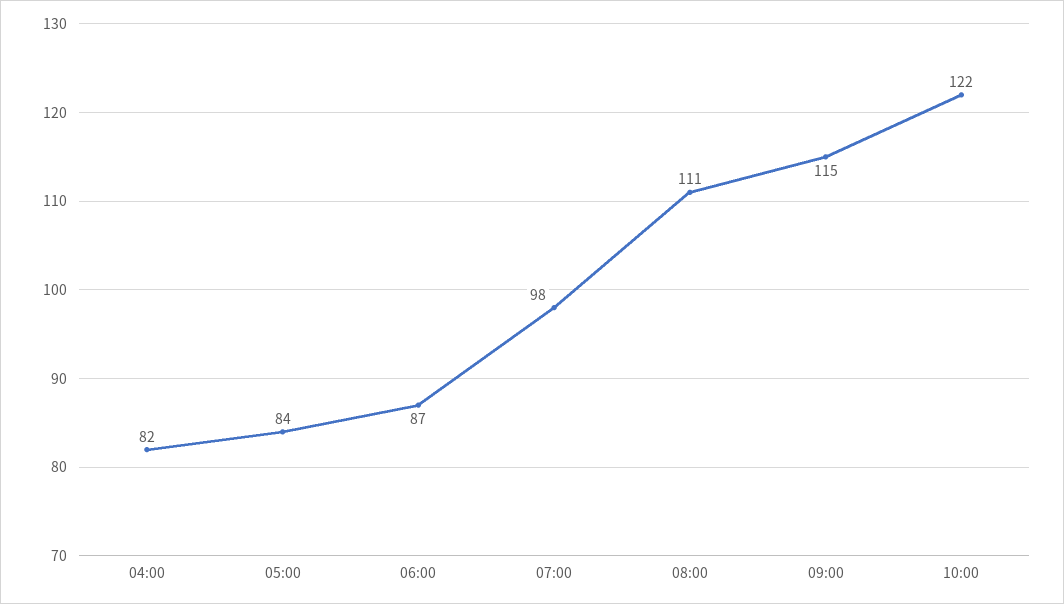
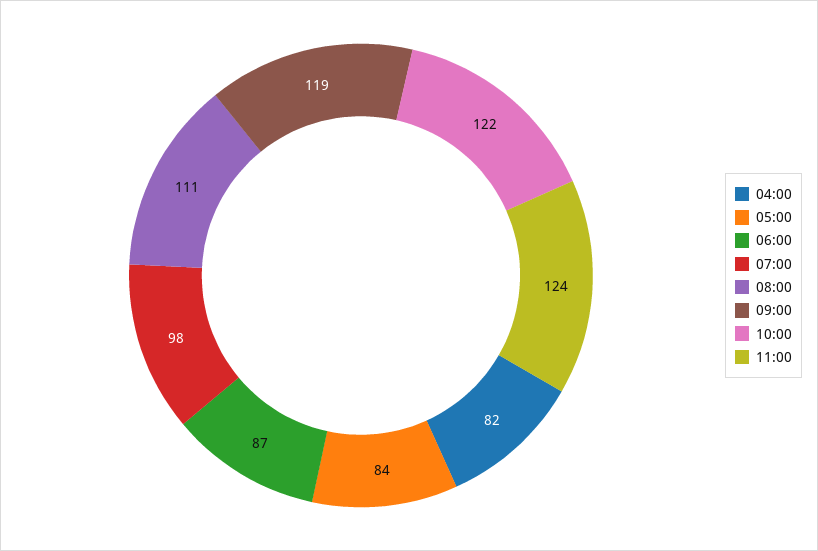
09:00: 115 -> 119
11:00: none -> 124

